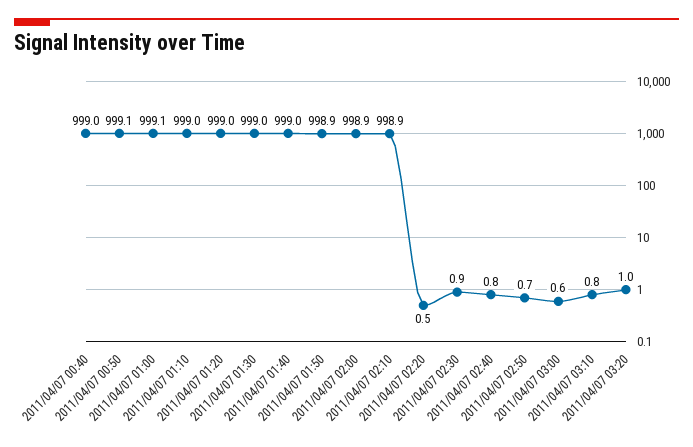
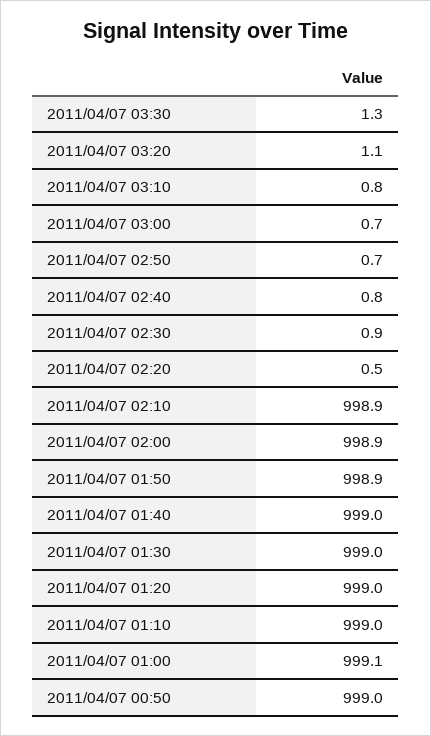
2011/04/07 00:40: 999 -> none
2011/04/07 00:50: 999.1 -> 999
2011/04/07 03:00: 0.6 -> 0.7
2011/04/07 03:20: 1 -> 1.1
2011/04/07 03:30: none -> 1.3

